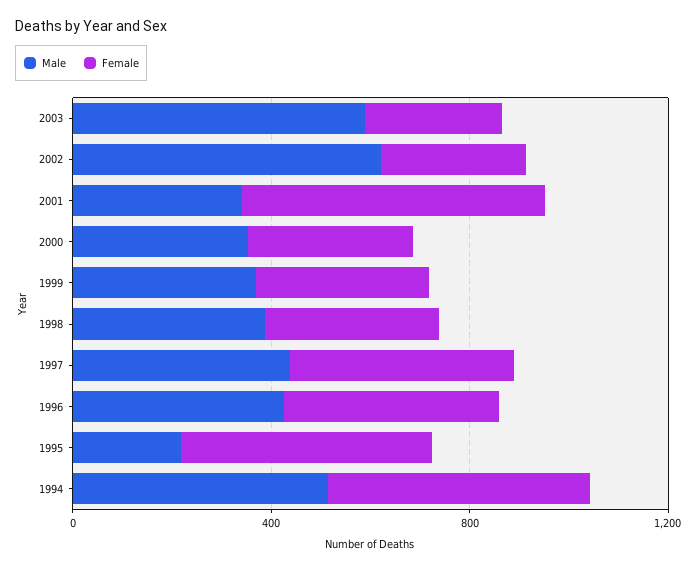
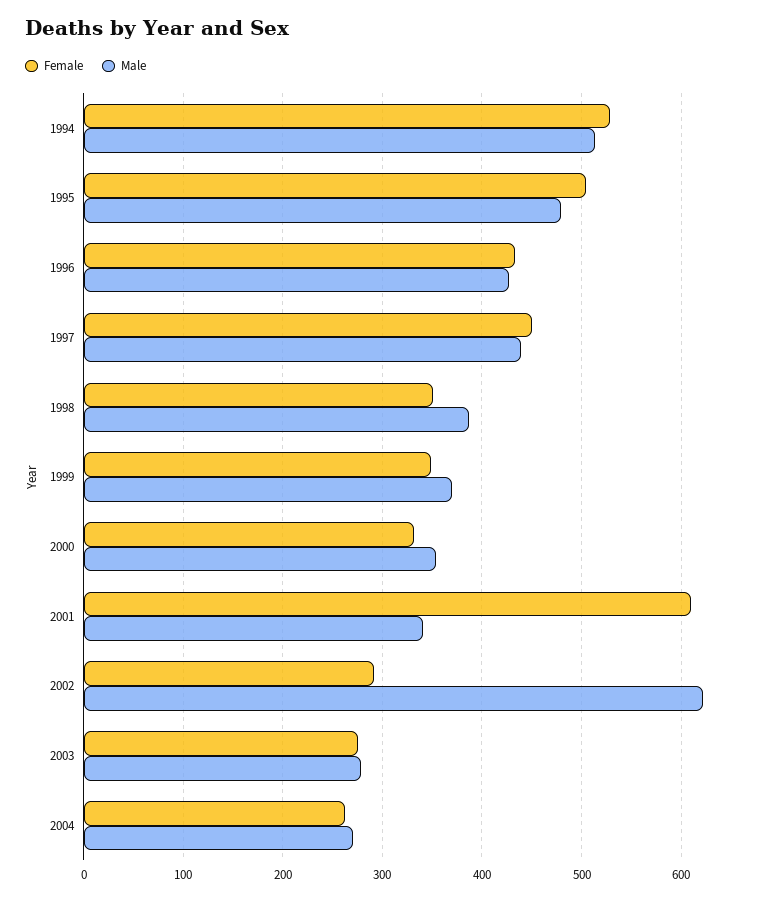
Male, 2003: 600 -> 280
Male, 1995: 200 -> 480
Female, 2004: none -> 260
Male, 2004: none -> 270

